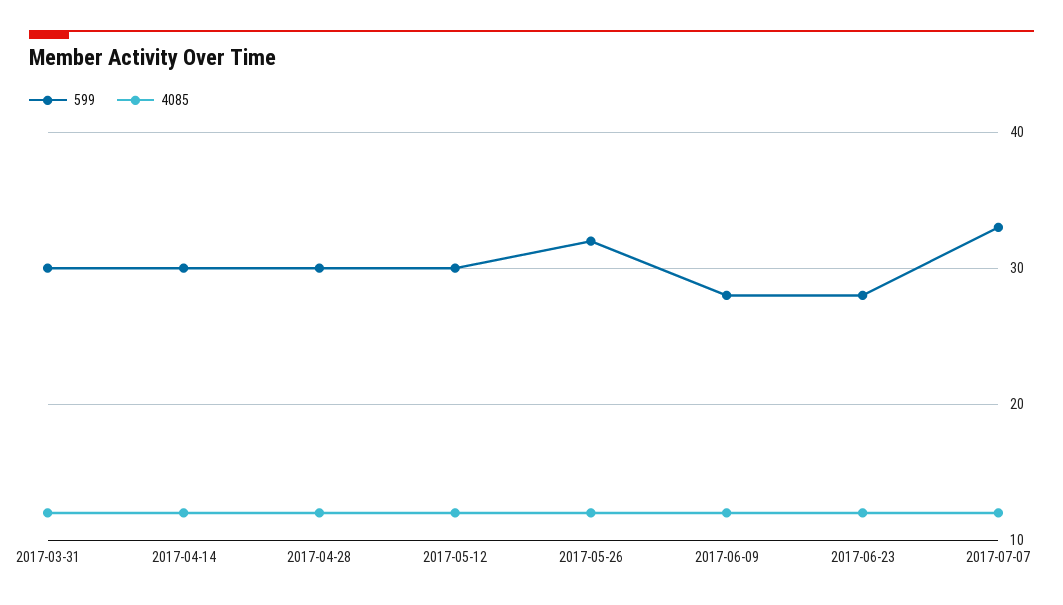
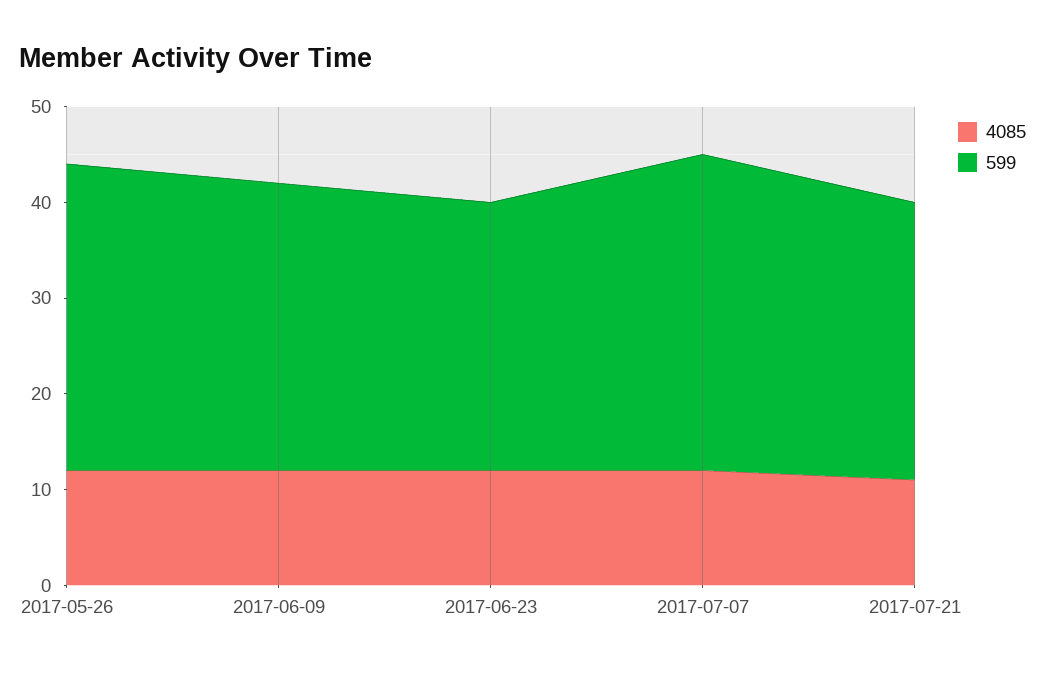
599, 2017-03-31: 30 -> none
4085, 2017-03-31: 12 -> none
599, 2017-04-14: 30 -> none
4085, 2017-04-14: 12 -> none
599, 2017-04-28: 30 -> none
4085, 2017-04-28: 12 -> none
599, 2017-05-12: 30 -> none
4085, 2017-05-12: 12 -> none
599, 2017-06-09: 28 -> 30
4085, 2017-07-21: none -> 11
599, 2017-07-21: none -> 29

